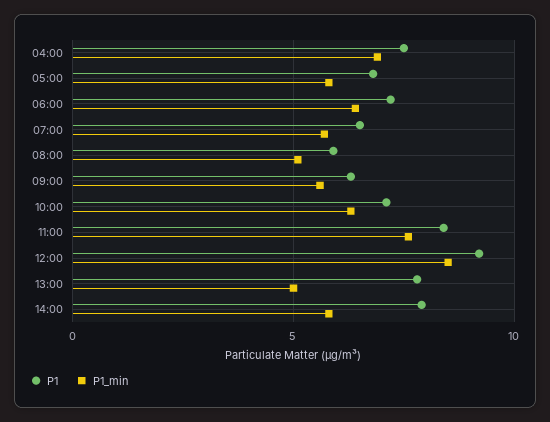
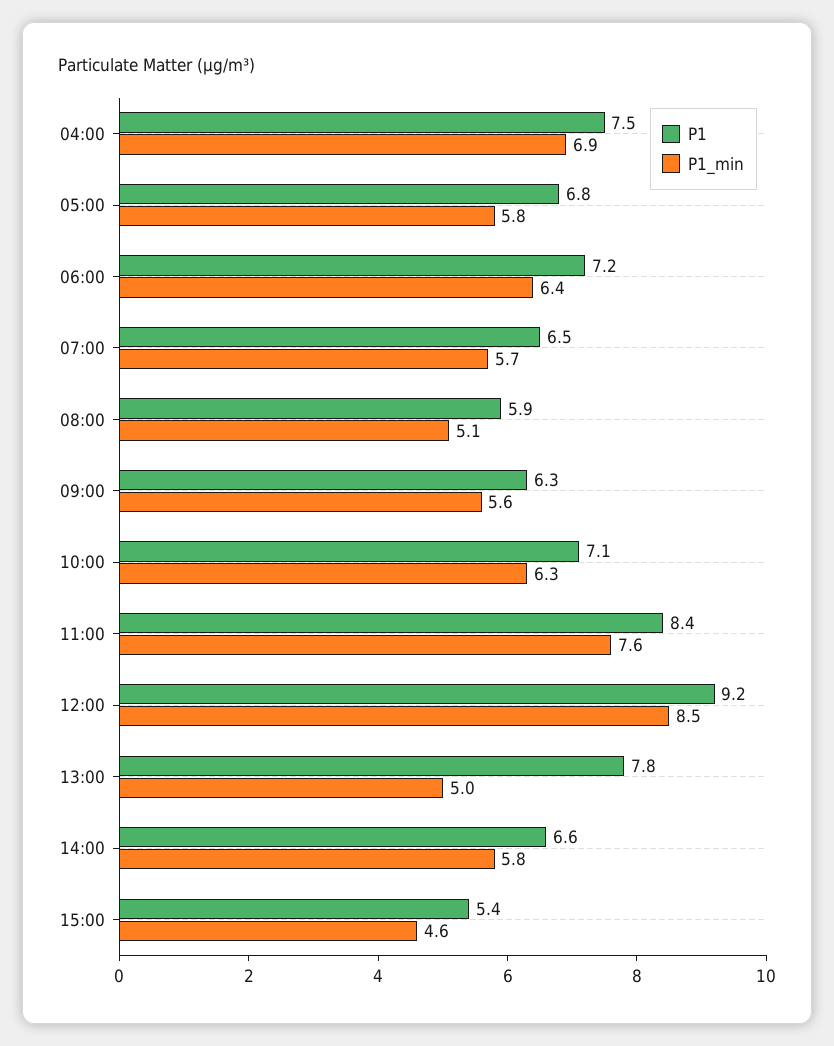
P1, 14:00: 8 -> 6.6
P1, 15:00: none -> 5.4
P1_min, 15:00: none -> 4.6

